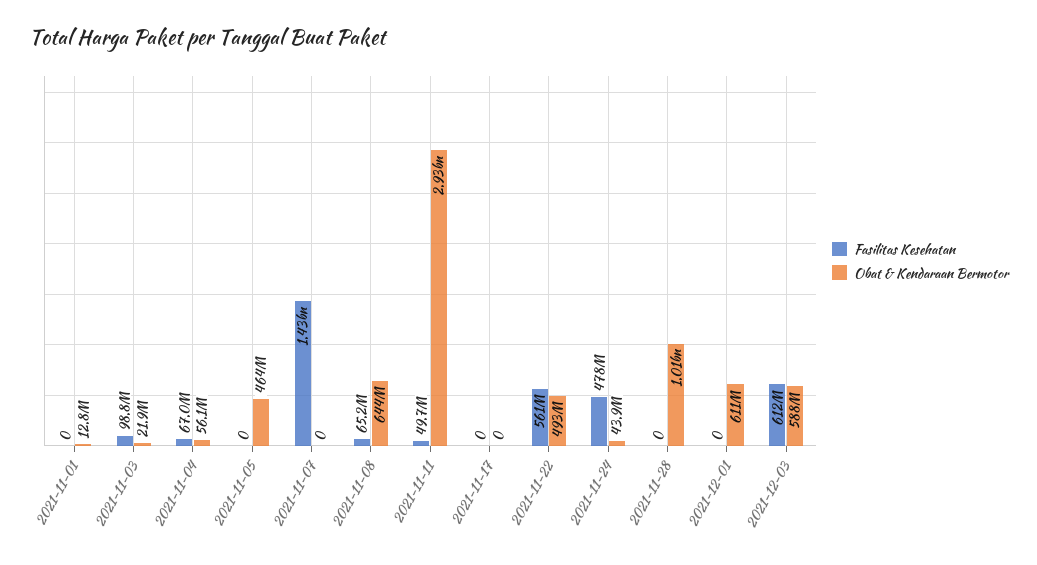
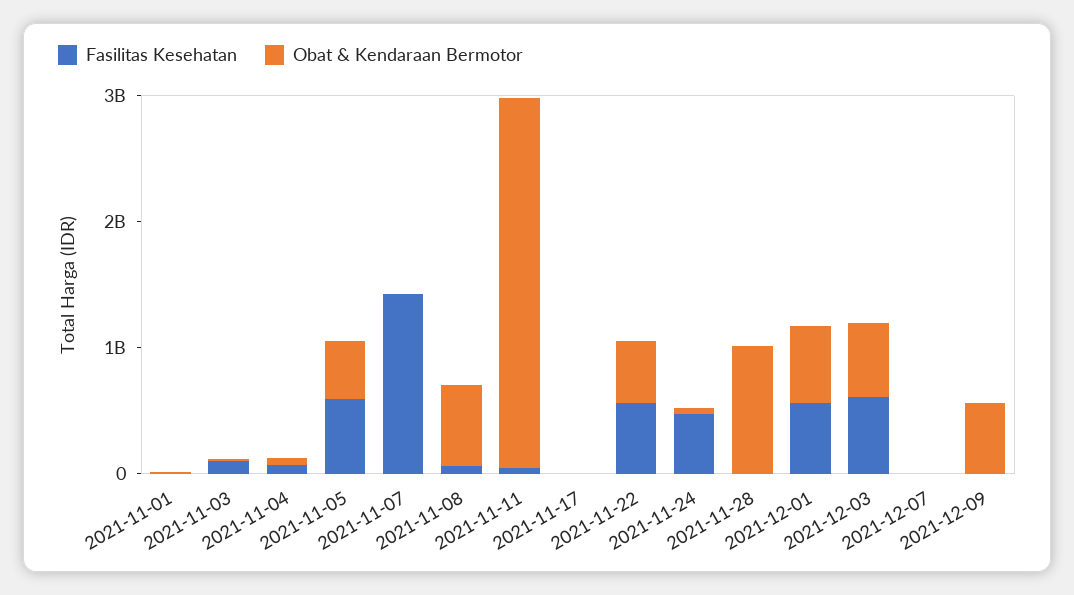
Fasilitas Kesehatan, 2021-11-05: 0 -> 600000000
Fasilitas Kesehatan, 2021-12-01: 0 -> 600000000
Fasilitas Kesehatan, 2021-12-07: none -> 0
Obat & Kendaraan Bermotor, 2021-12-07: none -> 0
Fasilitas Kesehatan, 2021-12-09: none -> 0
Obat & Kendaraan Bermotor, 2021-12-09: none -> 600000000

